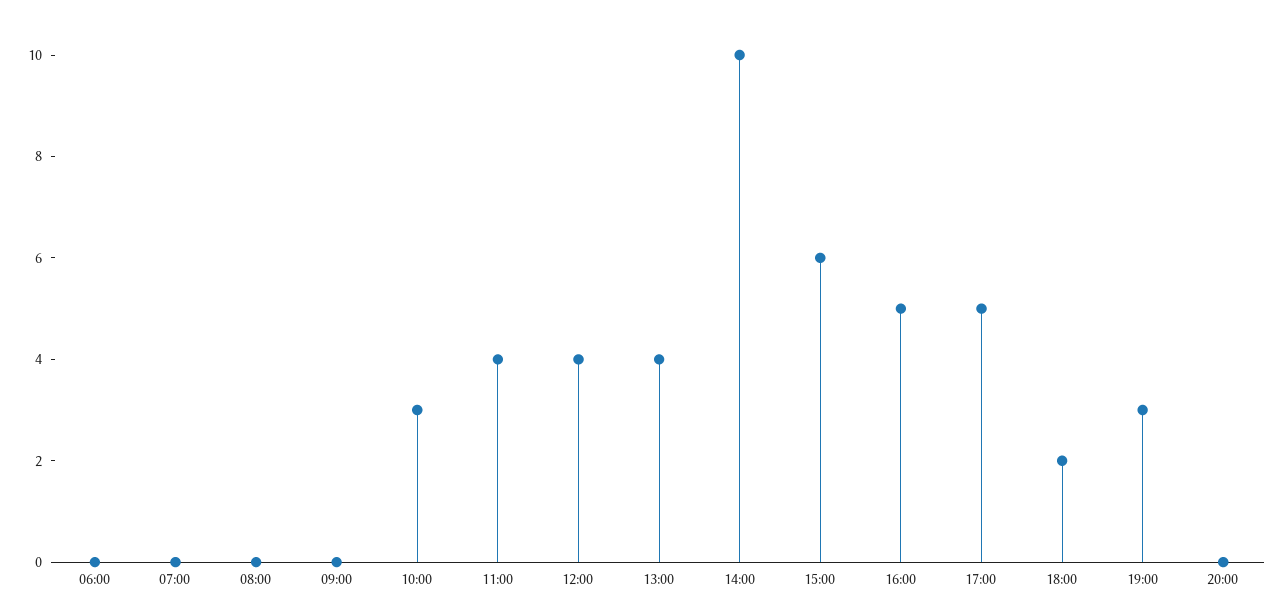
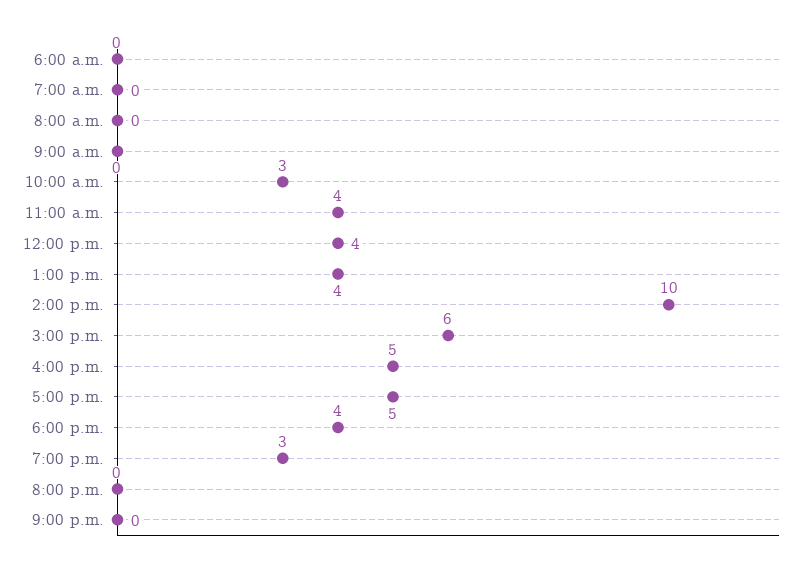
18:00: 2 -> 4
9:00 p.m.: none -> 0

